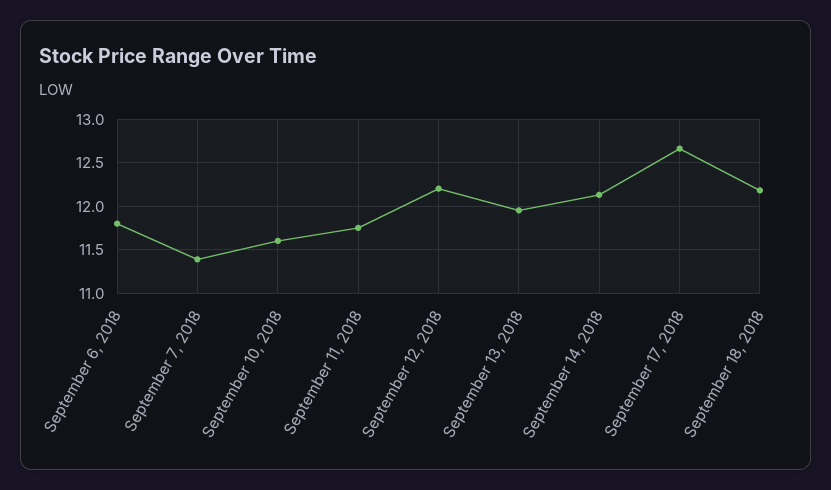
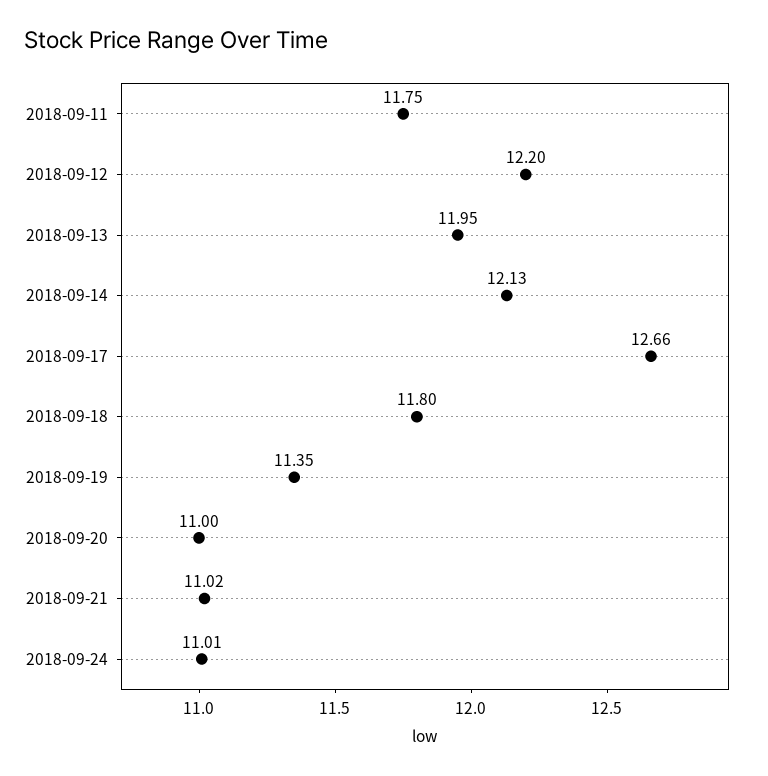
September 6, 2018: 11.8 -> none
September 7, 2018: 11.4 -> none
September 10, 2018: 11.6 -> none
September 18, 2018: 12.2 -> 11.8
2018-09-19: none -> 11.35
2018-09-20: none -> 11
2018-09-21: none -> 11.02
2018-09-24: none -> 11.01

